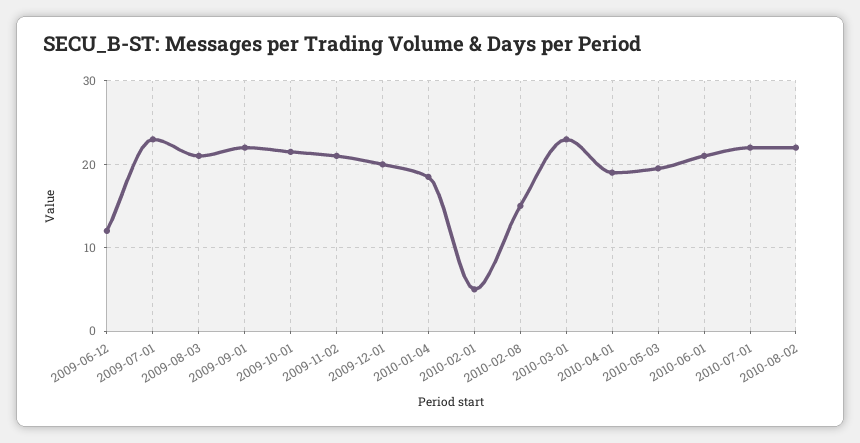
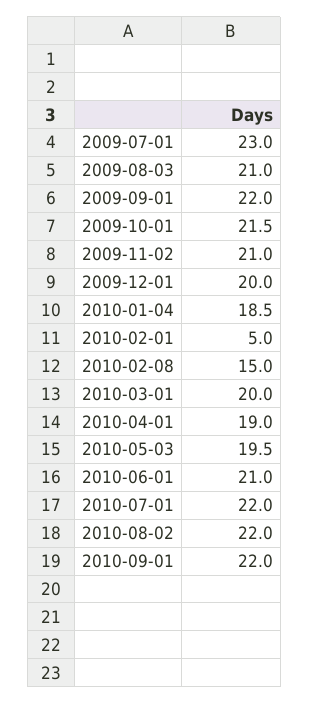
2009-06-12: 12 -> none
2010-03-01: 23 -> 20
2010-09-01: none -> 22

